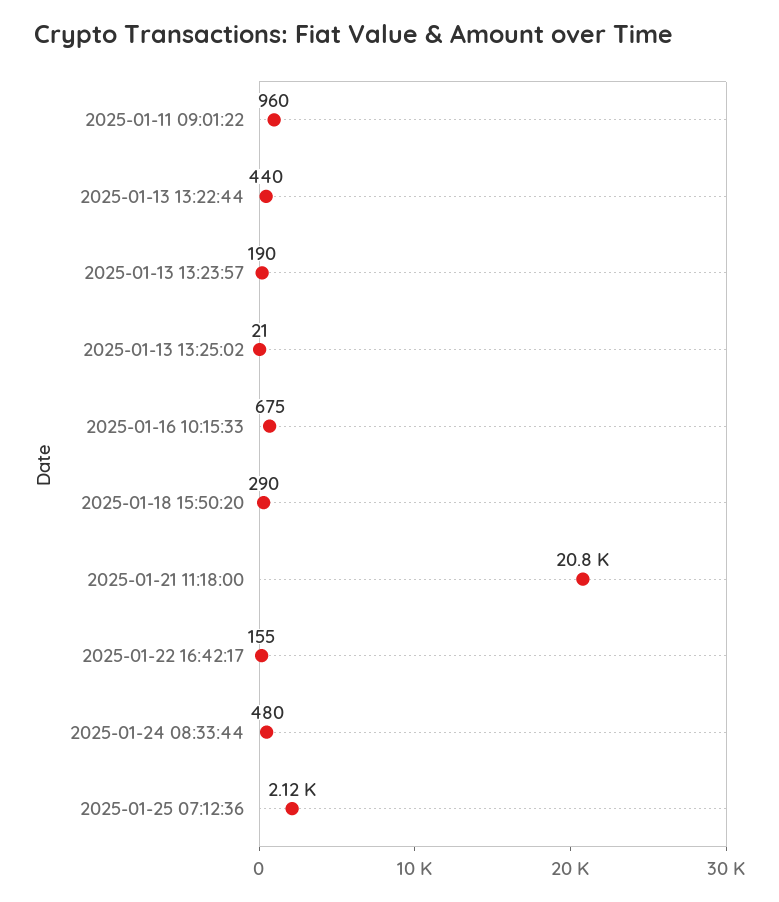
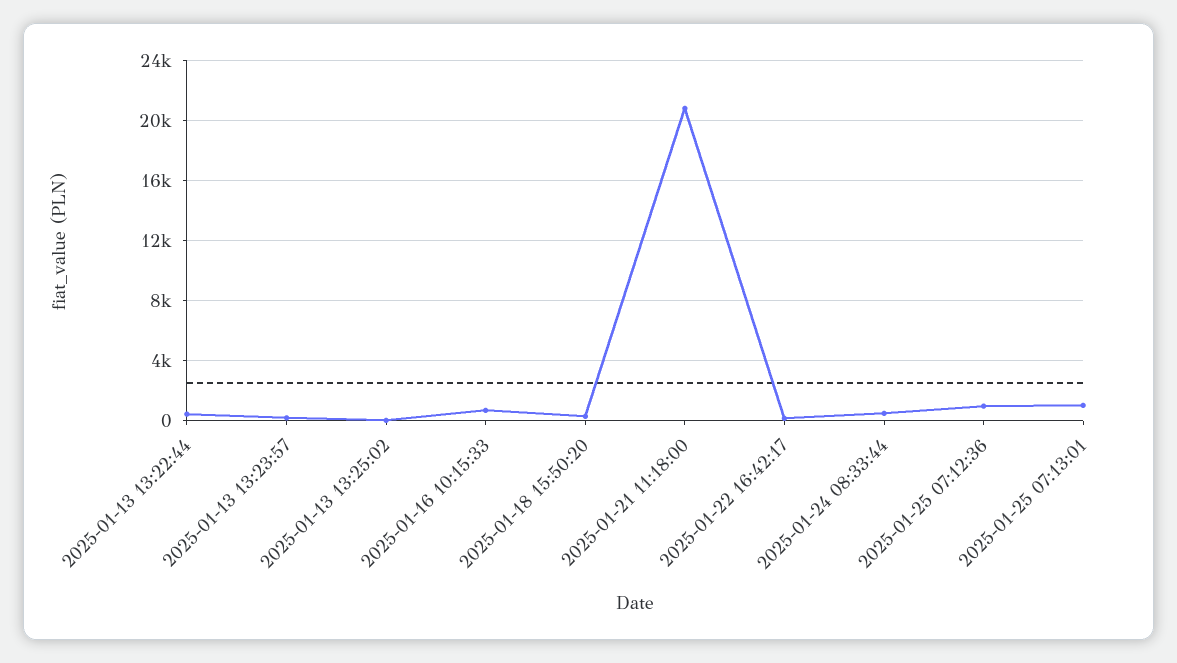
2025-01-11 09:01:22: 960 -> none
2025-01-25 07:12:36: 2120 -> 1000
2025-01-25 07:13:01: none -> 1000

